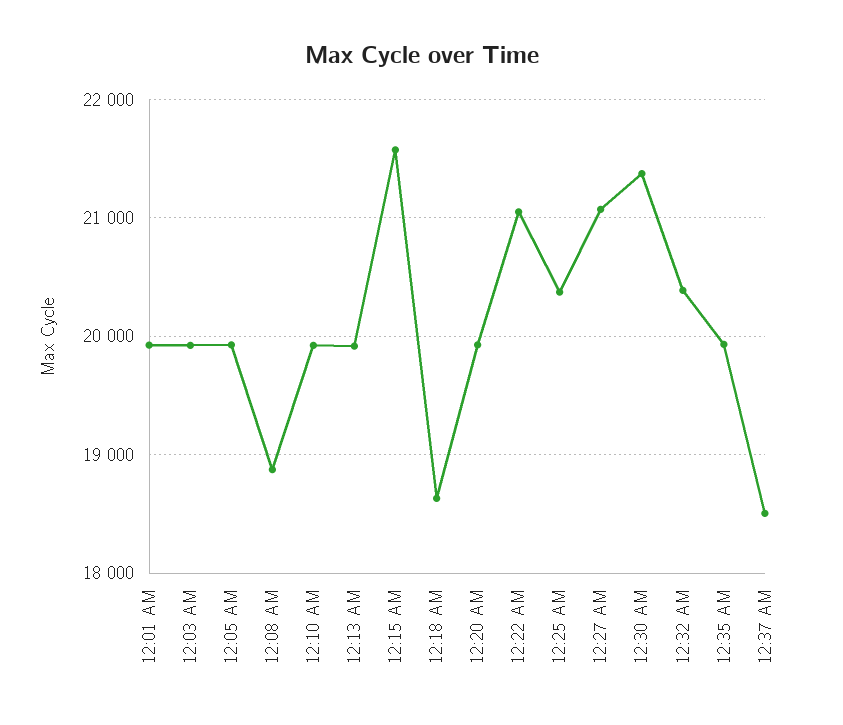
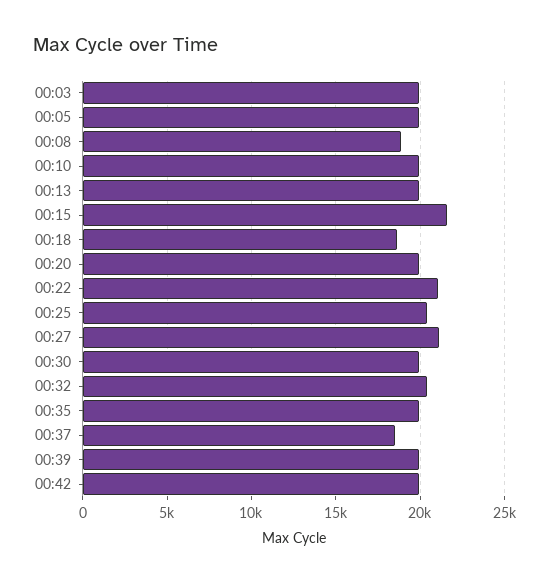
12:01 AM: 19900 -> none
12:30 AM: 21400 -> 20000
00:39: none -> 20000
00:42: none -> 20000

